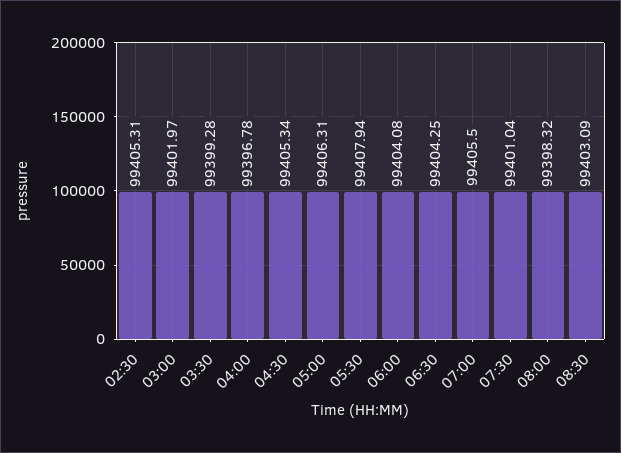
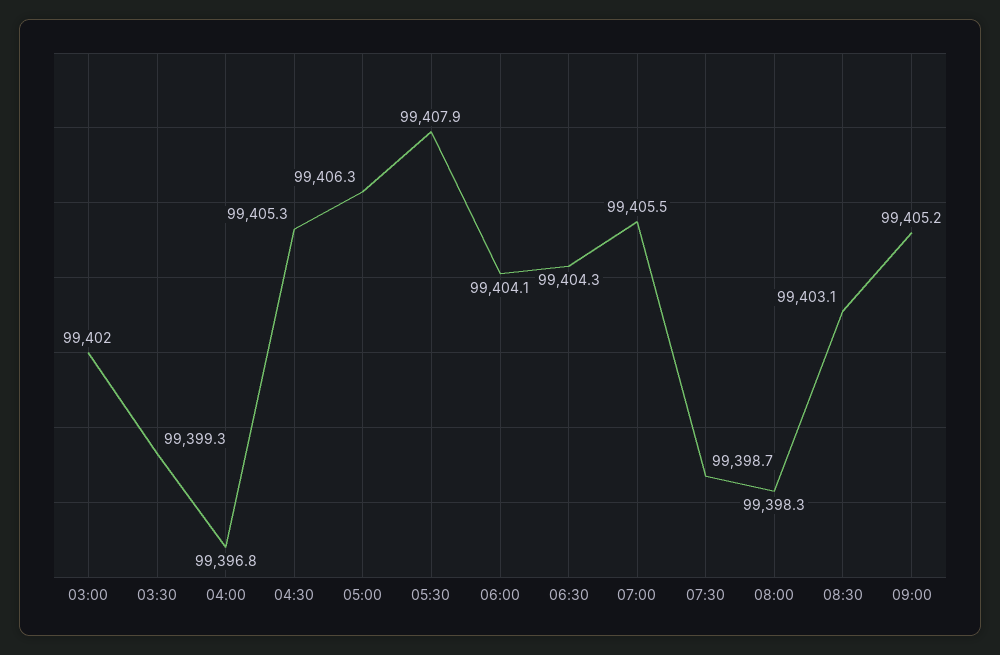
02:30: 99405.31 -> none
07:30: 99401.04 -> 99398.7
09:00: none -> 99405.2

